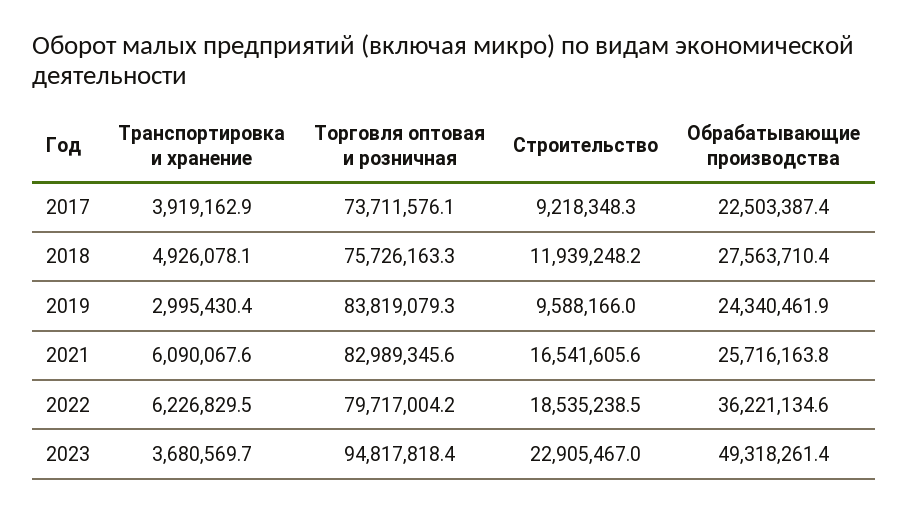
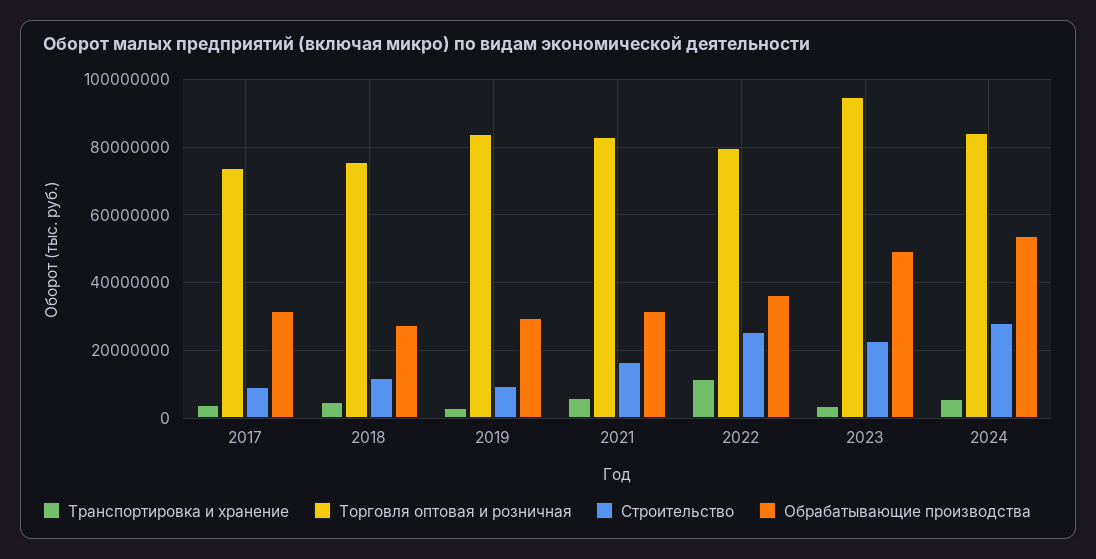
Обрабатывающие производства, 2017: 22503387.4 -> 32000000
Обрабатывающие производства, 2019: 24340461.9 -> 30000000
Обрабатывающие производства, 2021: 25716163.8 -> 32000000
Транспортировка и хранение, 2022: 6226829.5 -> 12000000
Строительство, 2022: 18535238.5 -> 26000000
Транспортировка и хранение, 2024: none -> 6000000
Торговля оптовая и розничная, 2024: none -> 84000000
Строительство, 2024: none -> 28000000
Обрабатывающие производства, 2024: none -> 54000000

